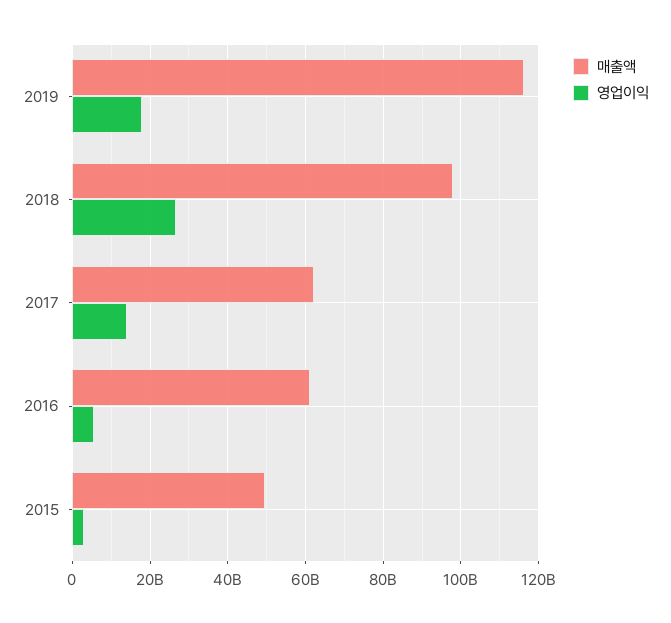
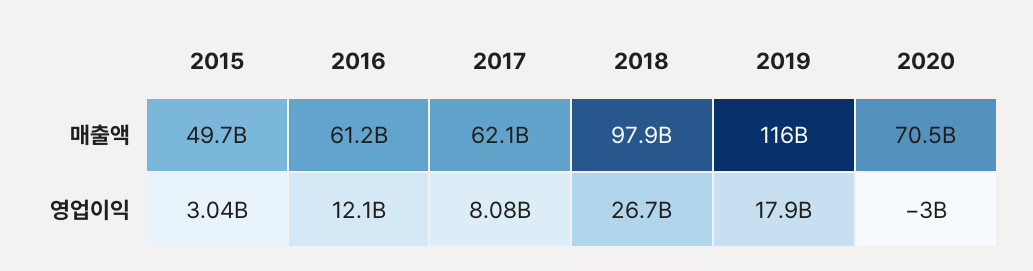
영업이익, 2017: 14000000000 -> 8080000000
영업이익, 2016: 6000000000 -> 12100000000
매출액, 2020: none -> 70500000000
영업이익, 2020: none -> -3000000000

